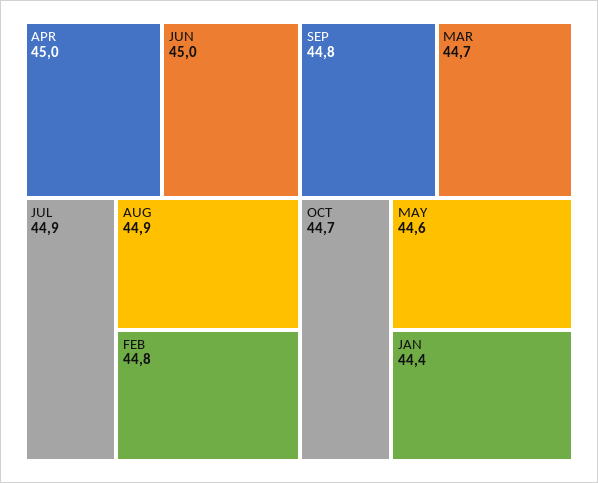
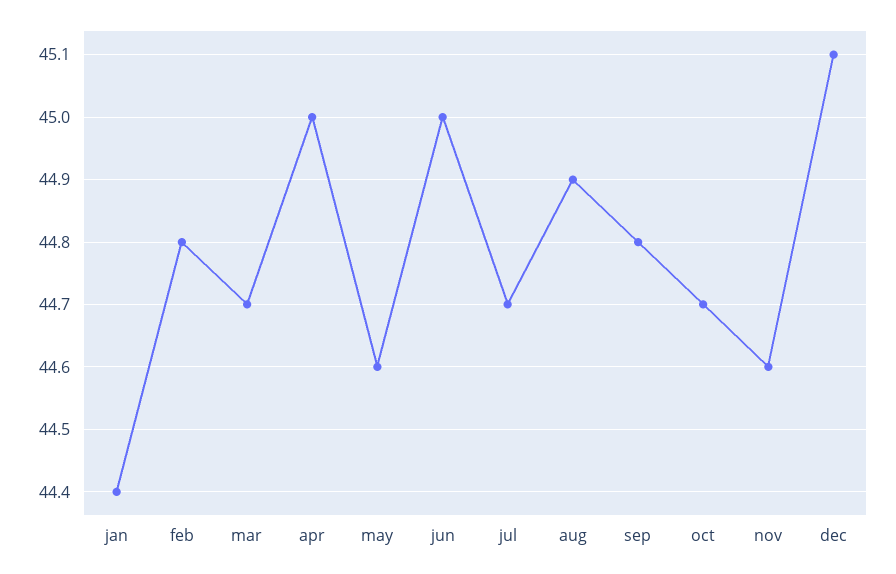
JUL: 44.9 -> 44.7
nov: none -> 44.6
dec: none -> 45.1

